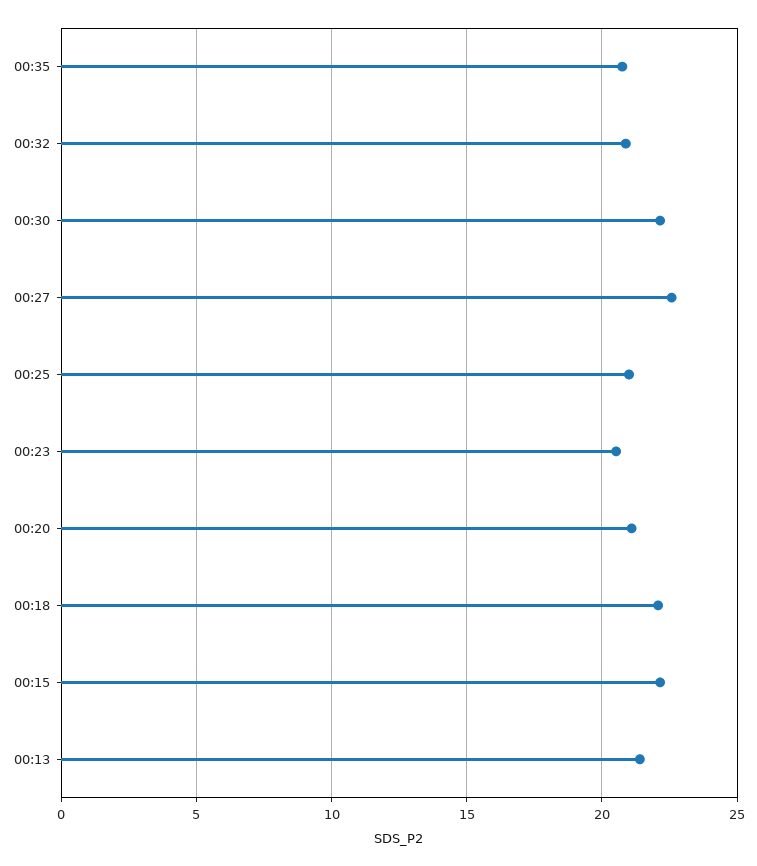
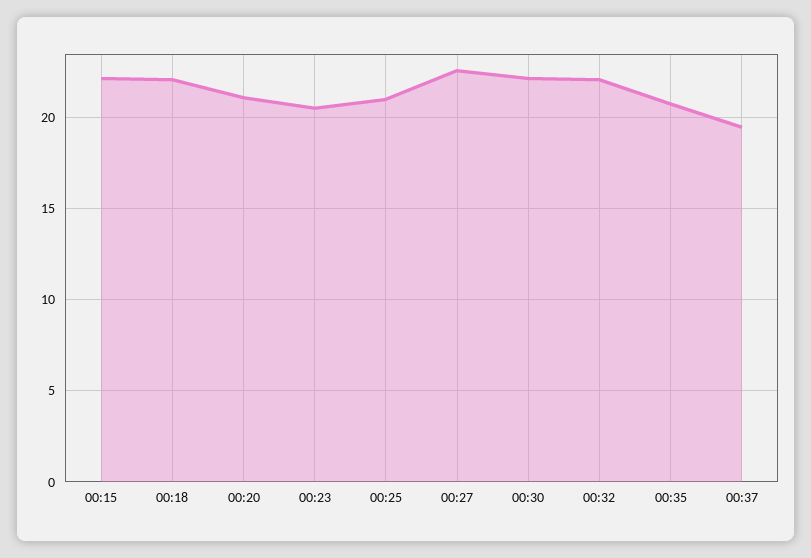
00:32: 21 -> 22
00:13: 21.5 -> none
00:37: none -> 19.5

